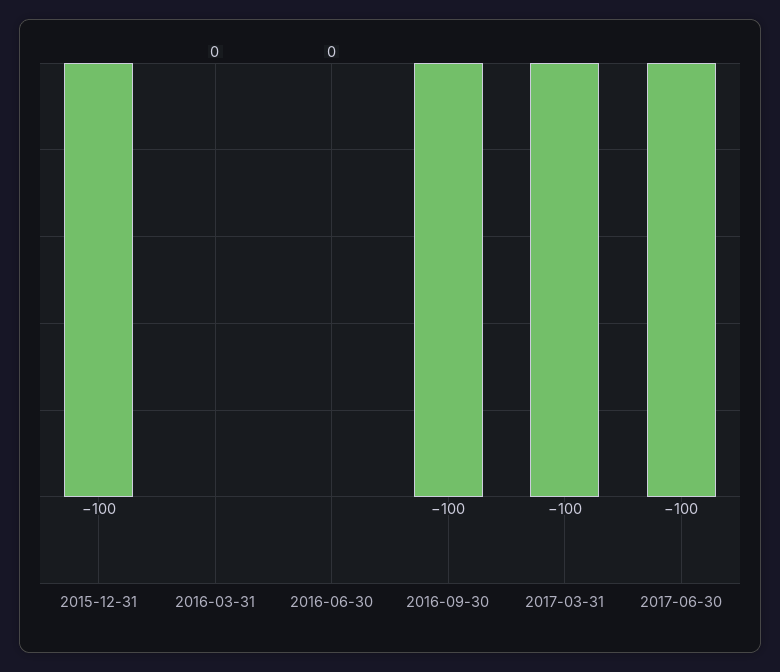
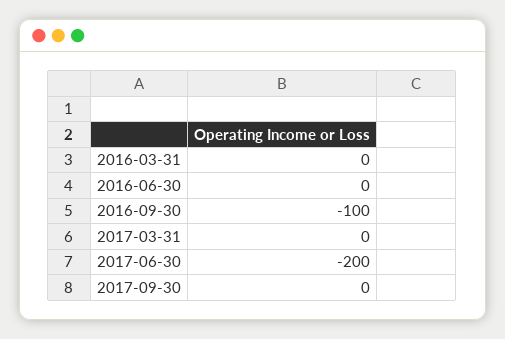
2015-12-31: -100 -> none
2017-03-31: -100 -> 0
2017-06-30: -100 -> -200
2017-09-30: none -> 0

